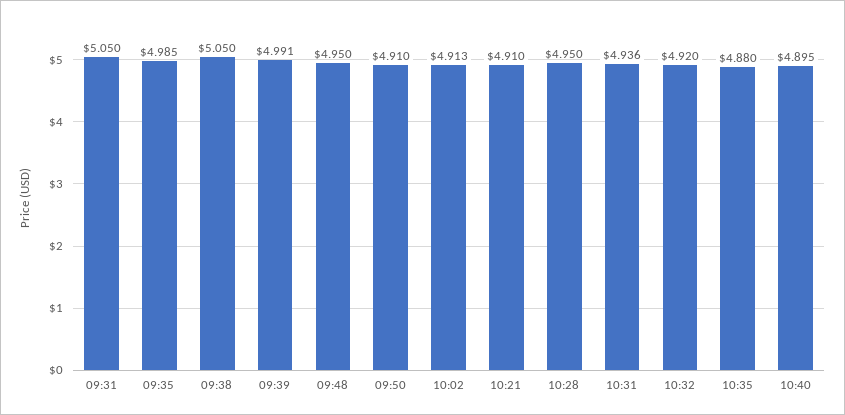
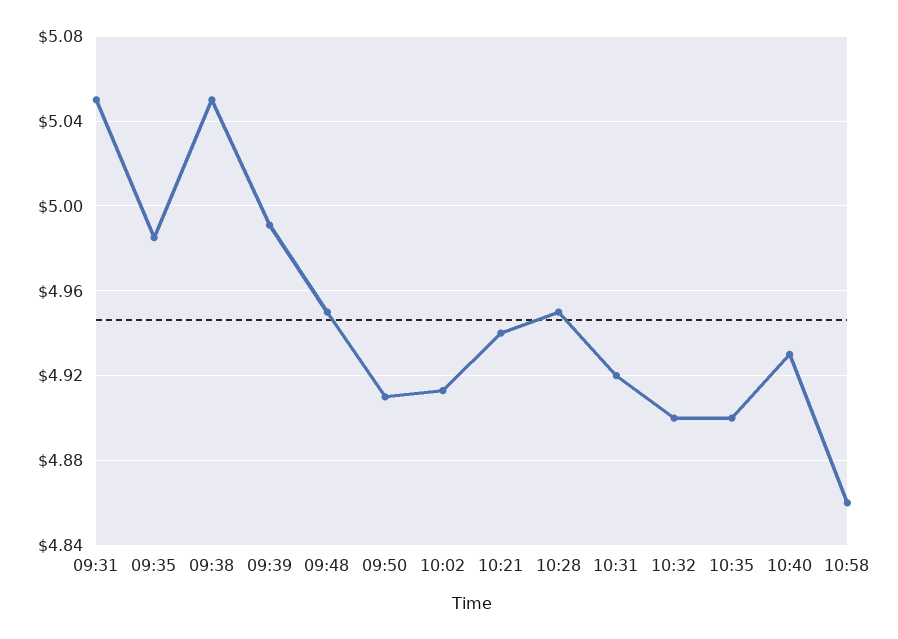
10:21: 4.91 -> 4.94
10:31: 4.936 -> 4.92
10:32: 4.92 -> 4.9
10:35: 4.88 -> 4.9
10:40: 4.895 -> 4.93
10:58: none -> 4.86

